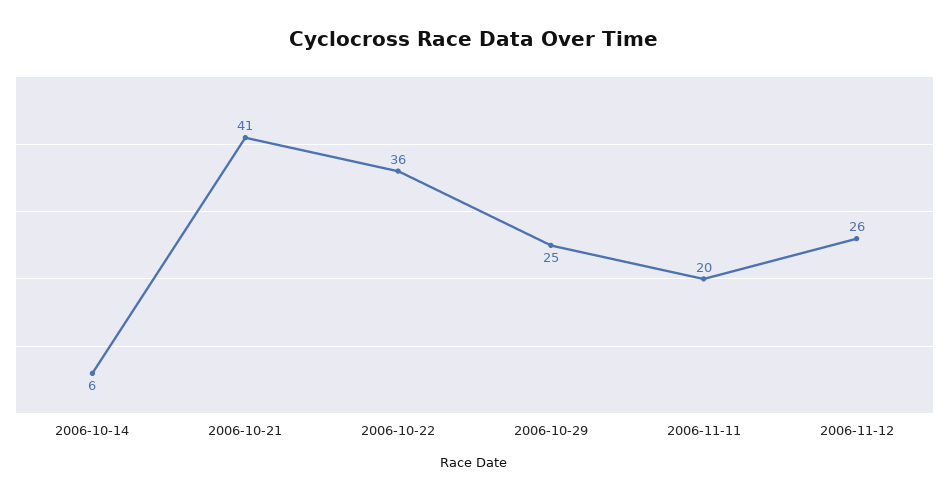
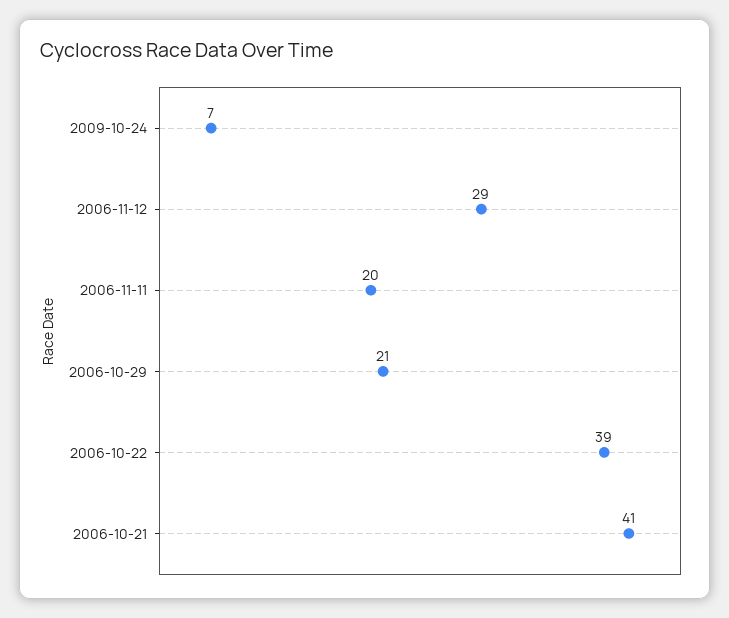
2006-10-14: 6 -> none
2006-10-22: 36 -> 39
2006-10-29: 25 -> 21
2006-11-12: 26 -> 29
2009-10-24: none -> 7

